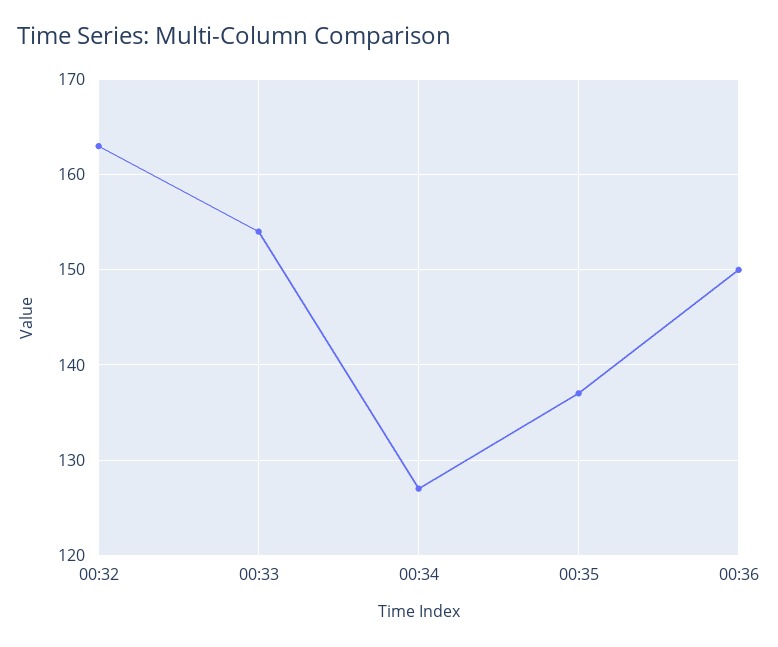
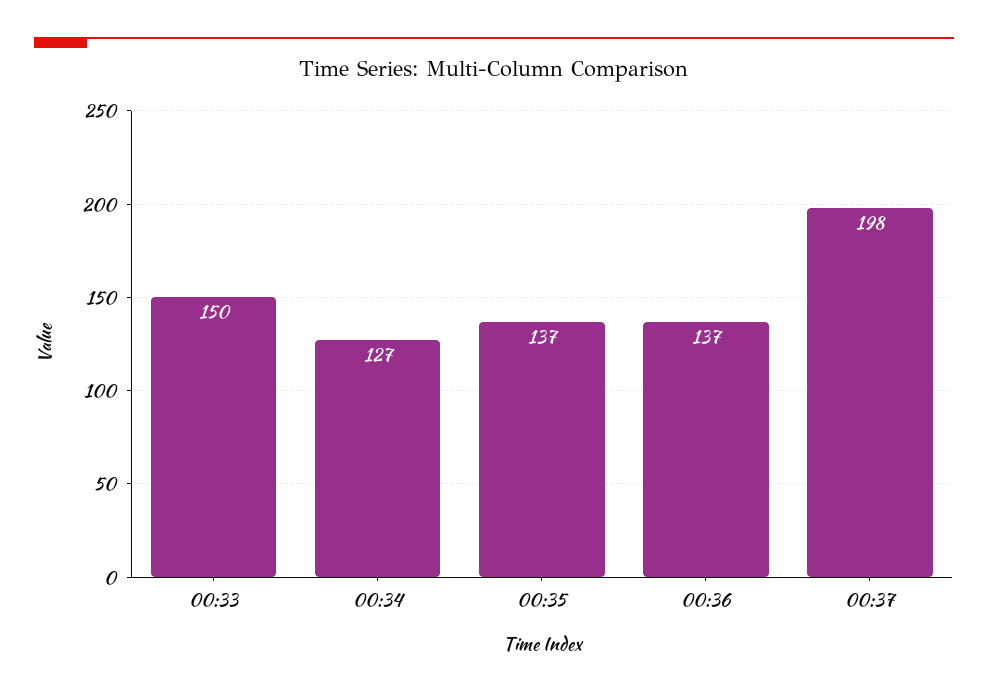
00:32: 163 -> none
00:33: 154 -> 150
00:36: 150 -> 137
00:37: none -> 198

